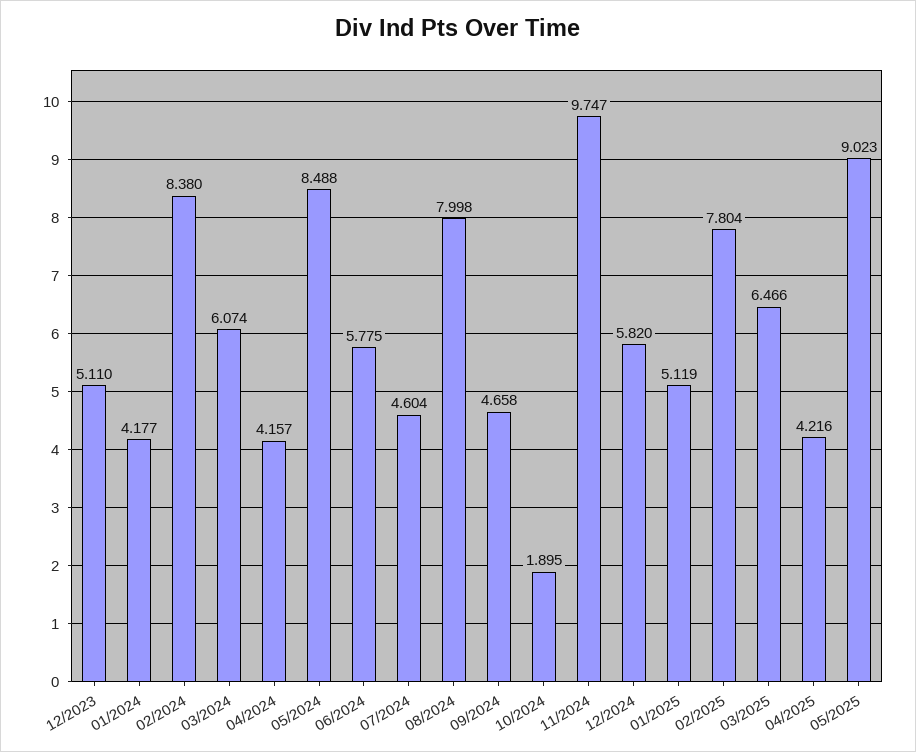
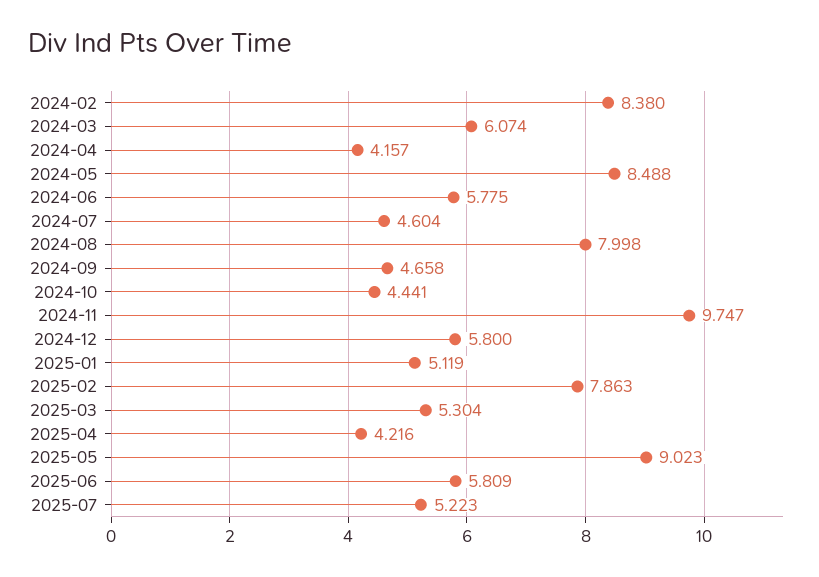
12/2023: 5.11 -> none
01/2024: 4.177 -> none
10/2024: 1.895 -> 4.441
12/2024: 5.82 -> 5.8
02/2025: 7.804 -> 7.863
03/2025: 6.466 -> 5.304
2025-06: none -> 5.809
2025-07: none -> 5.223

